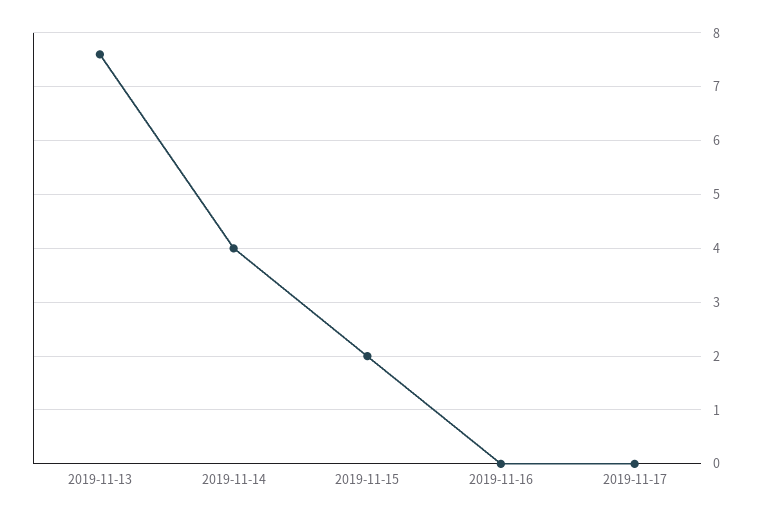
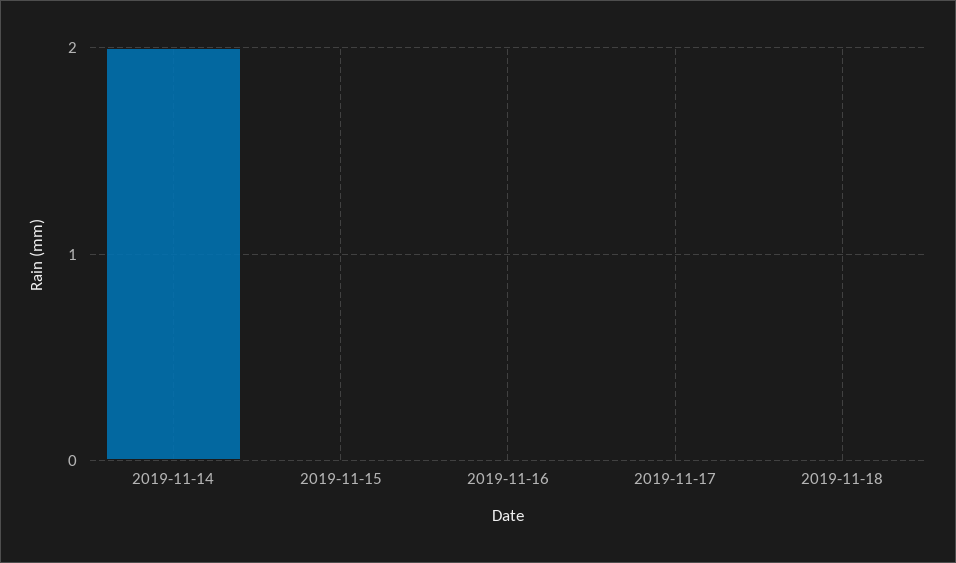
2019-11-13: 7.5 -> none
2019-11-14: 4 -> 2
2019-11-15: 2 -> 0
2019-11-18: none -> 0

